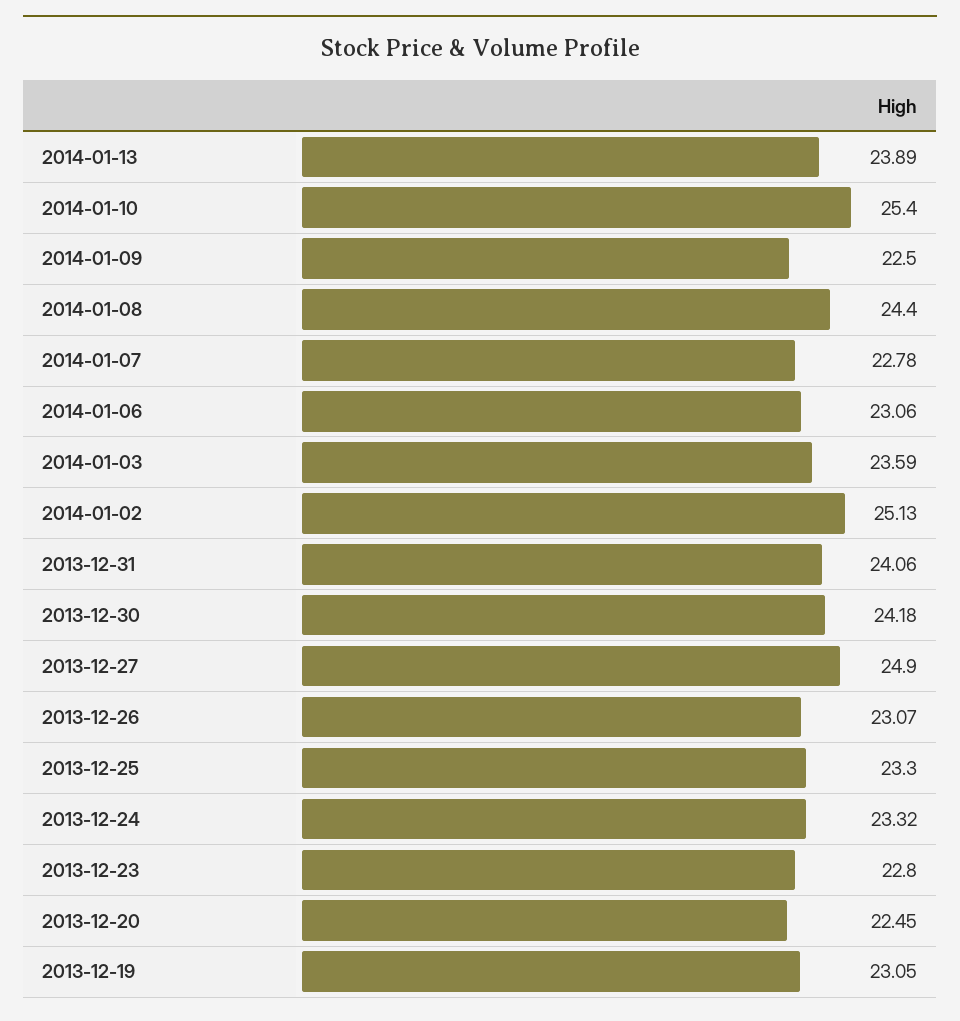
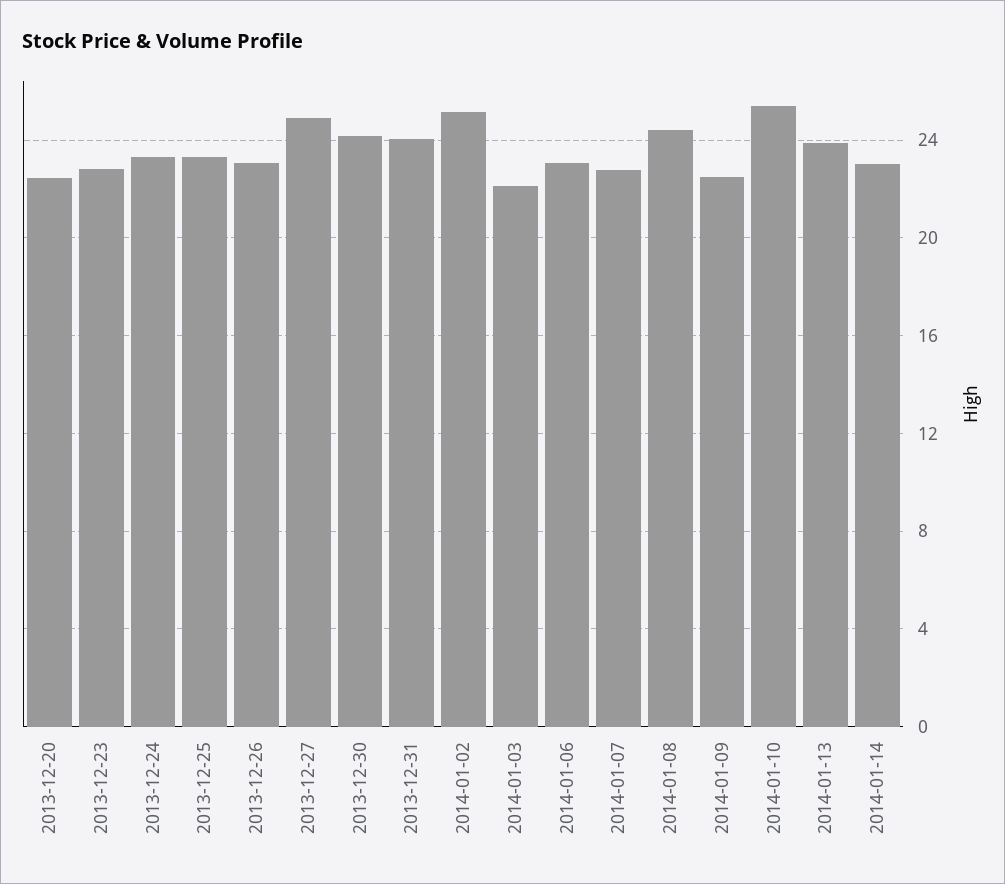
2014-01-03: 23.59 -> 22
2013-12-19: 23.05 -> none
2014-01-14: none -> 23

